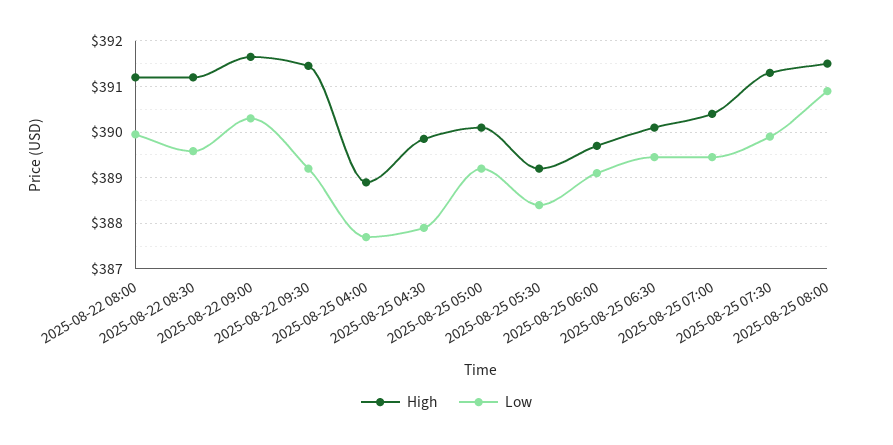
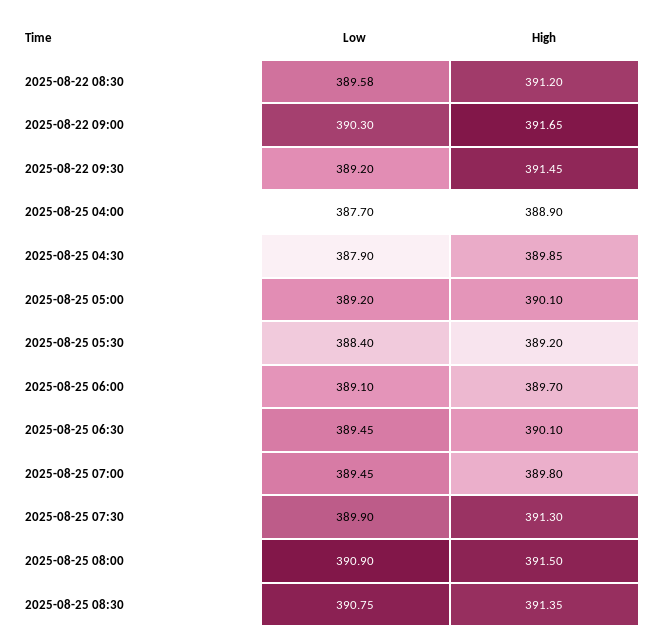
High, 2025-08-22 08:00: 391.2 -> none
Low, 2025-08-22 08:00: 390 -> none
High, 2025-08-25 07:00: 390.4 -> 389.8
Low, 2025-08-25 08:30: none -> 390.75
High, 2025-08-25 08:30: none -> 391.35

